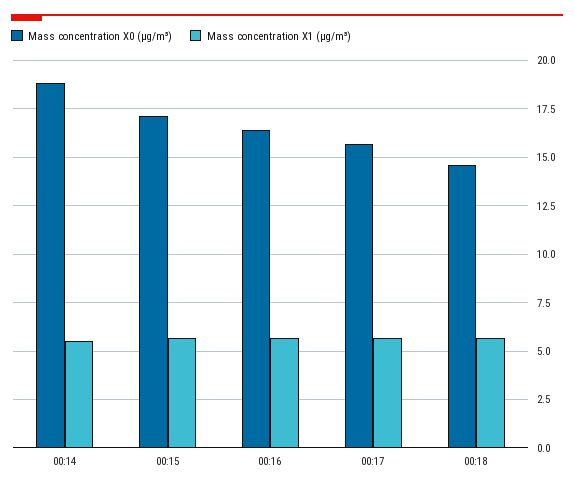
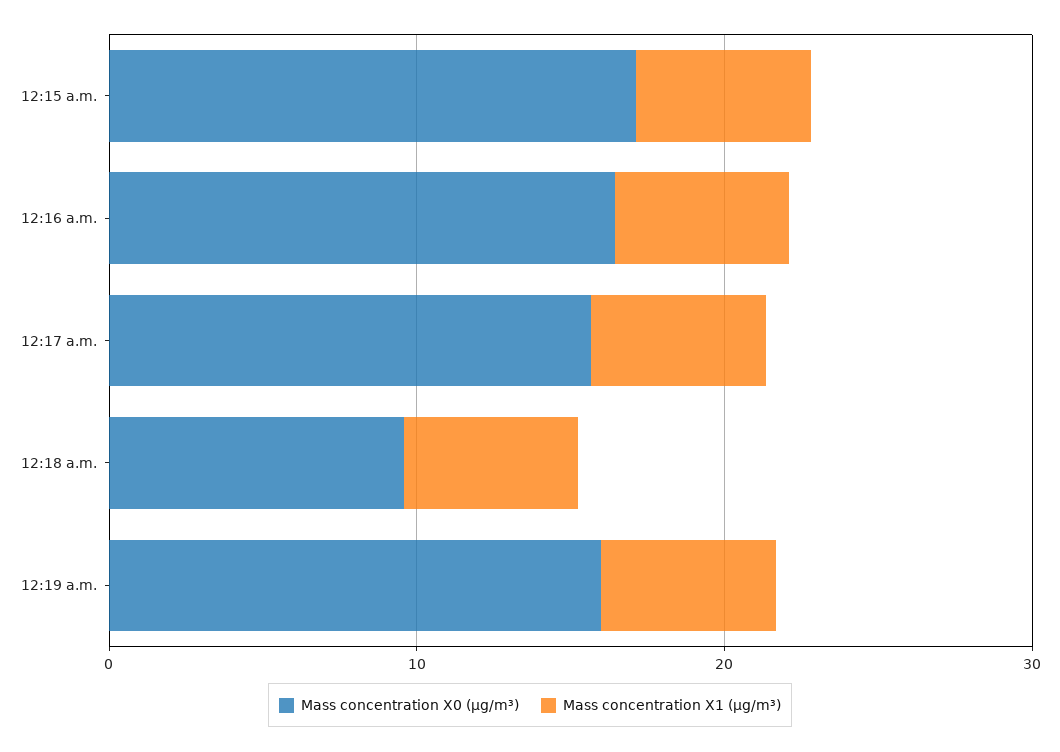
Mass concentration X0 (μg/m³), 00:14: 19 -> none
Mass concentration X1 (μg/m³), 00:14: 5.5 -> none
Mass concentration X0 (μg/m³), 00:18: 14.5 -> 10
Mass concentration X0 (μg/m³), 12:19 a.m.: none -> 16
Mass concentration X1 (μg/m³), 12:19 a.m.: none -> 6

